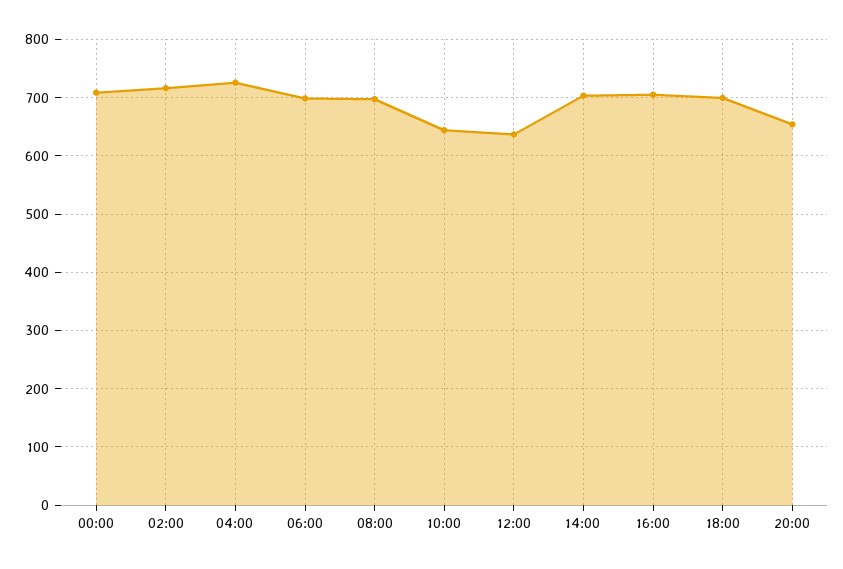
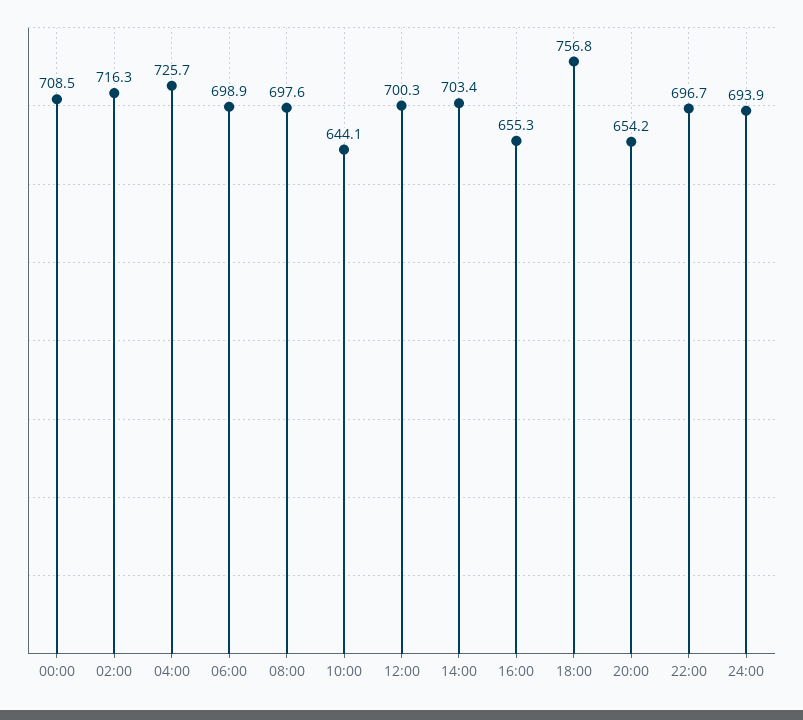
12:00: 640 -> 700.3
16:00: 700 -> 655.3
18:00: 700 -> 756.8
22:00: none -> 696.7
24:00: none -> 693.9

